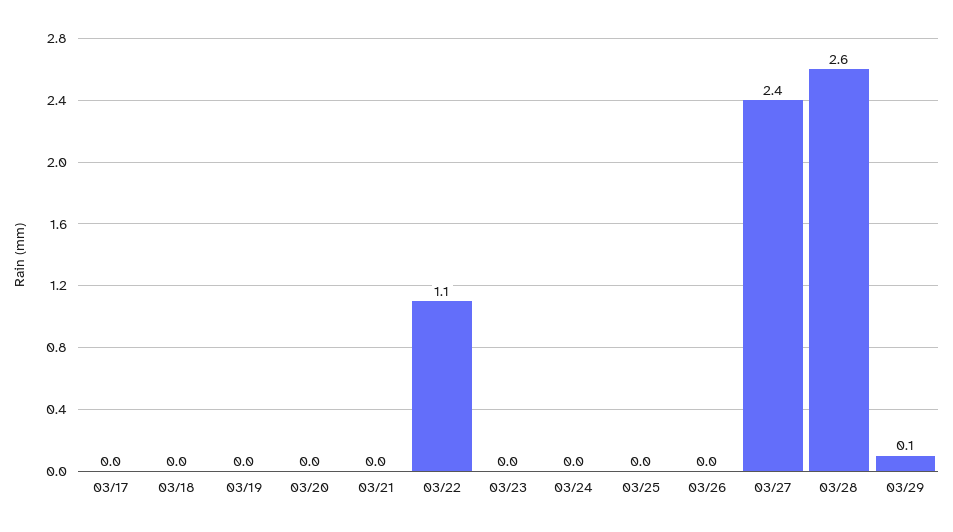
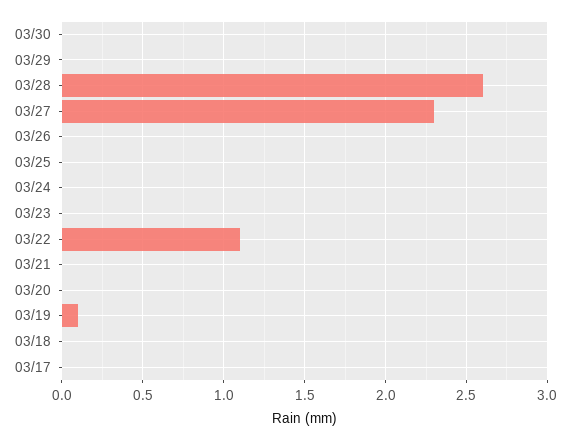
03/19: 0 -> 0.1
03/27: 2.4 -> 2.3
03/29: 0.1 -> 0
03/30: none -> 0

